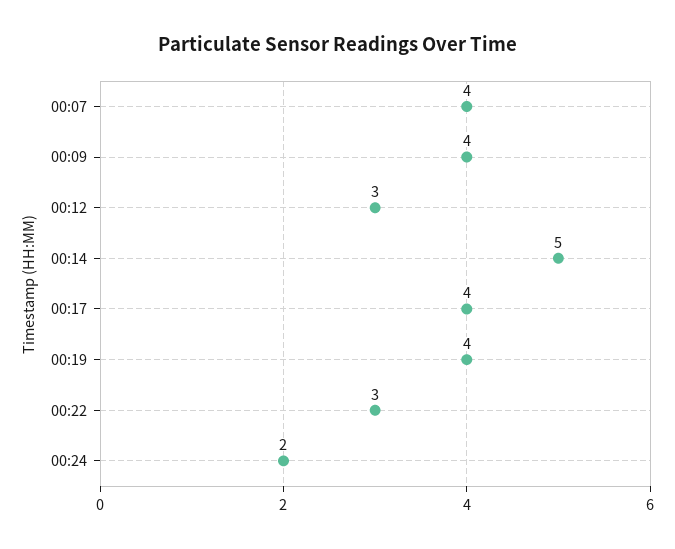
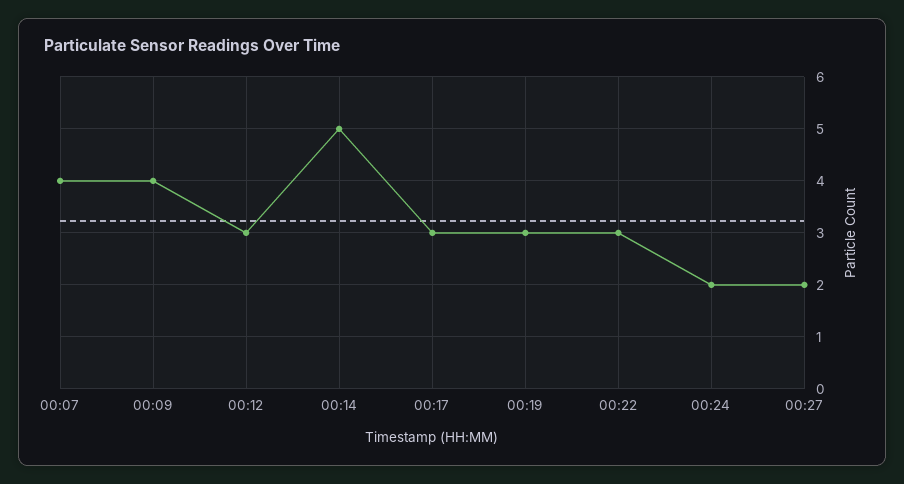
00:17: 4 -> 3
00:19: 4 -> 3
00:27: none -> 2

